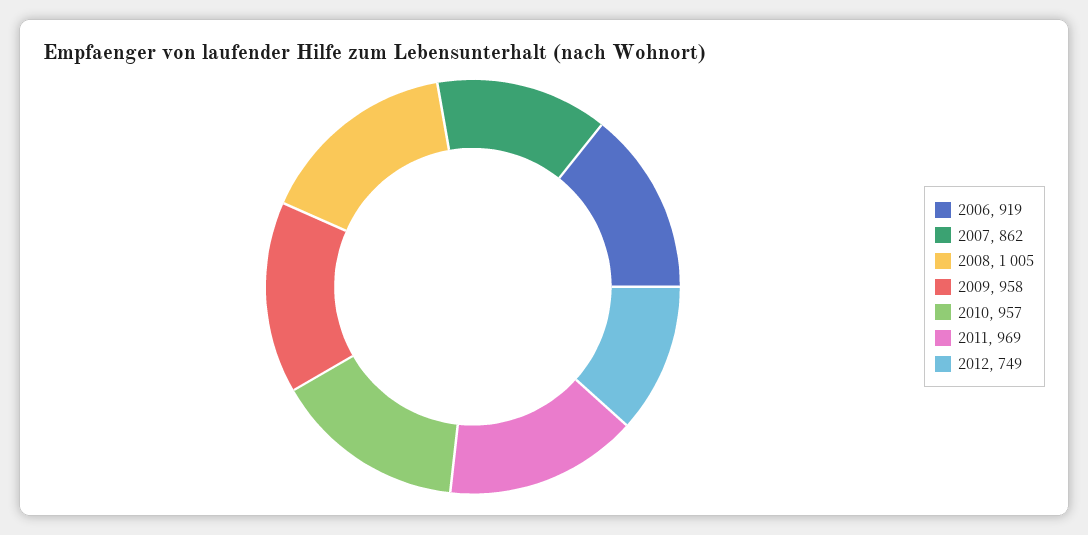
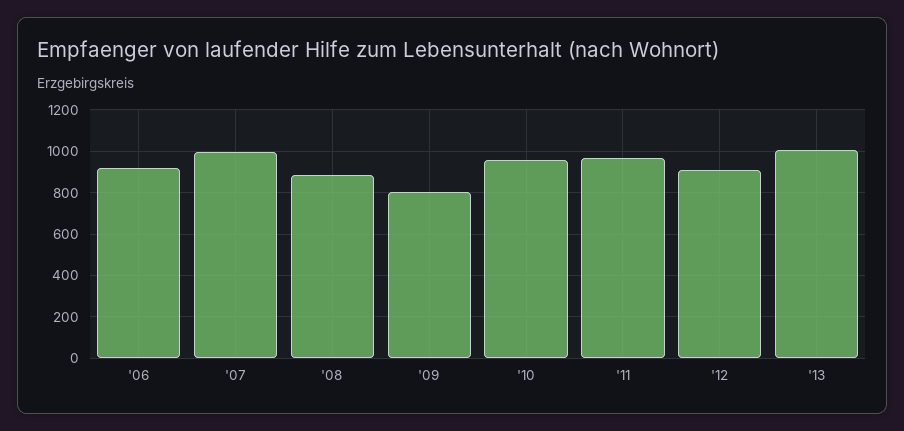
2007: 862 -> 1000
2008: 1005 -> 900
2009: 958 -> 800
2012: 749 -> 900
'13: none -> 1000

